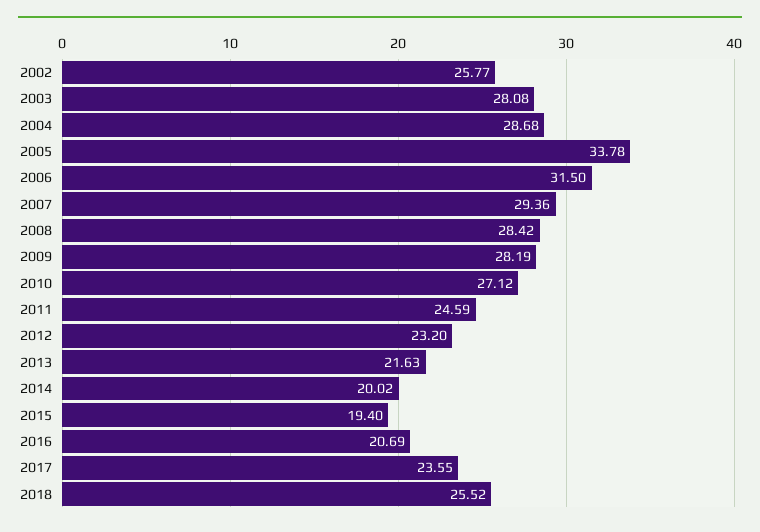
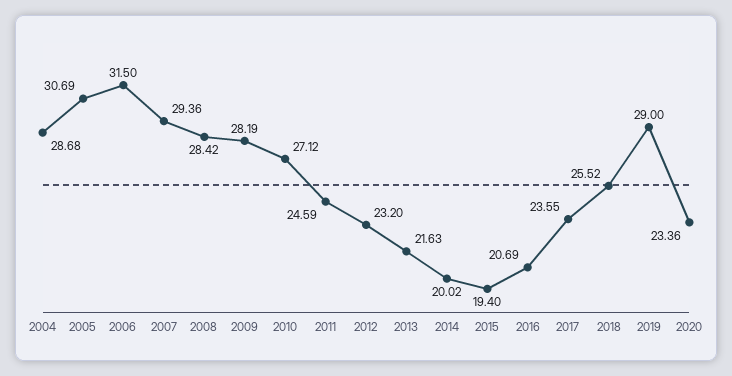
2002: 25.77 -> none
2003: 28.08 -> none
2005: 33.78 -> 30.69
2019: none -> 29
2020: none -> 23.36

